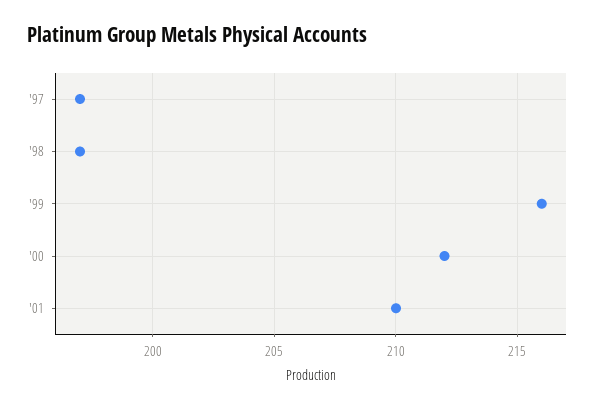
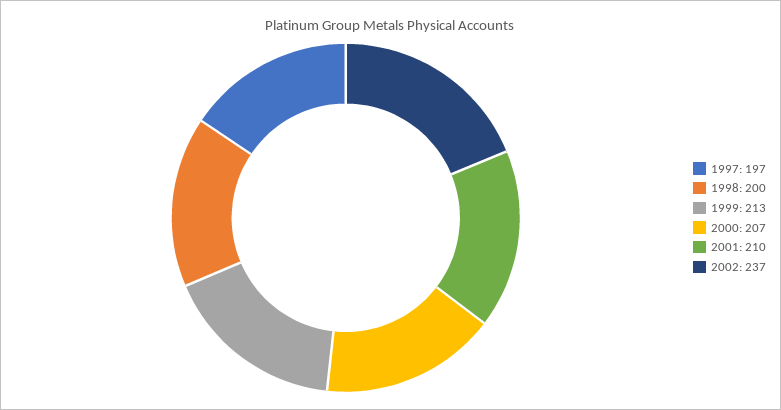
'98: 197 -> 200
'99: 216 -> 213
'00: 212 -> 207
2002: none -> 237

